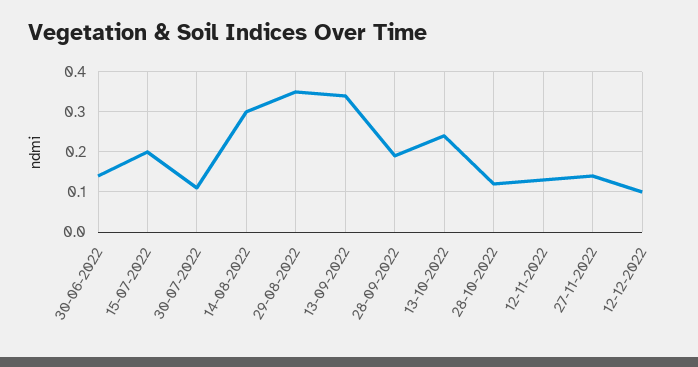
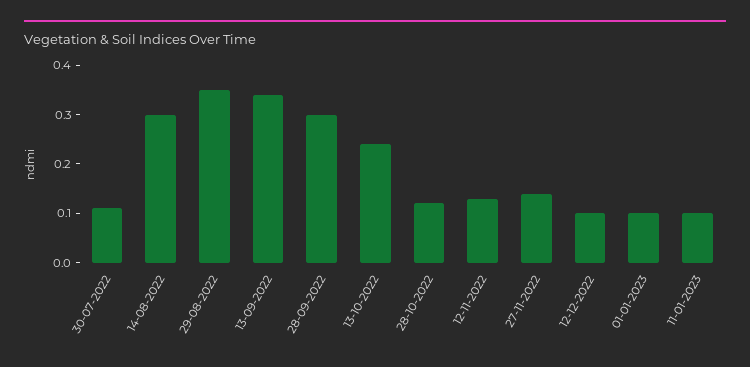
30-06-2022: 0.15 -> none
15-07-2022: 0.2 -> none
28-09-2022: 0.2 -> 0.3
01-01-2023: none -> 0.1
11-01-2023: none -> 0.1

